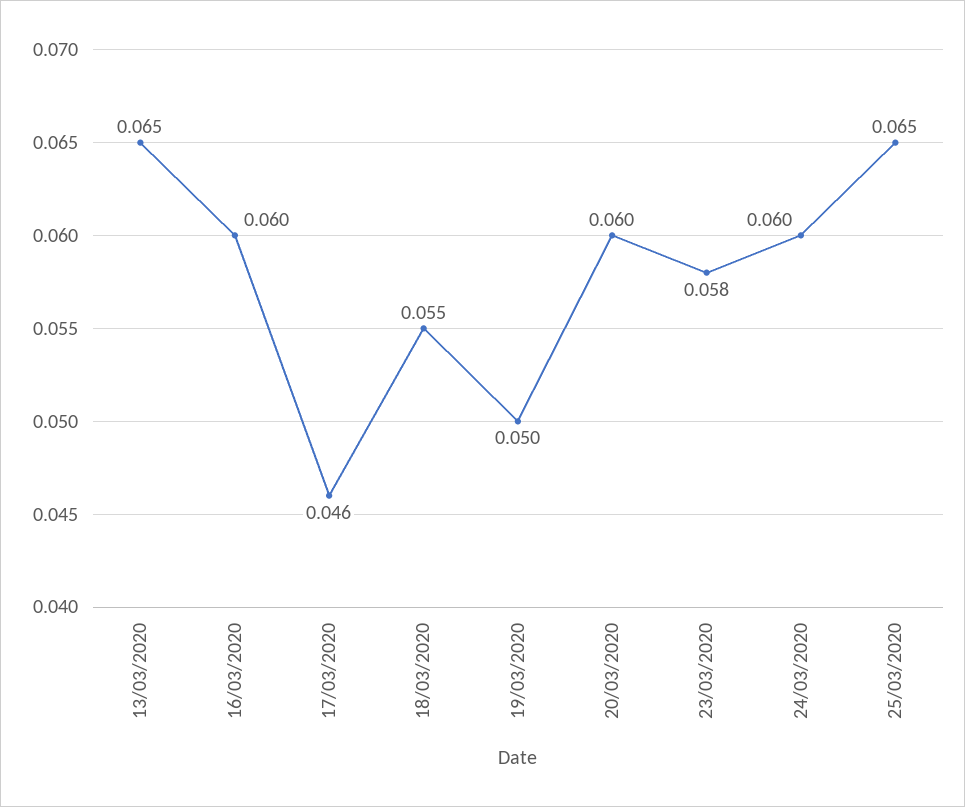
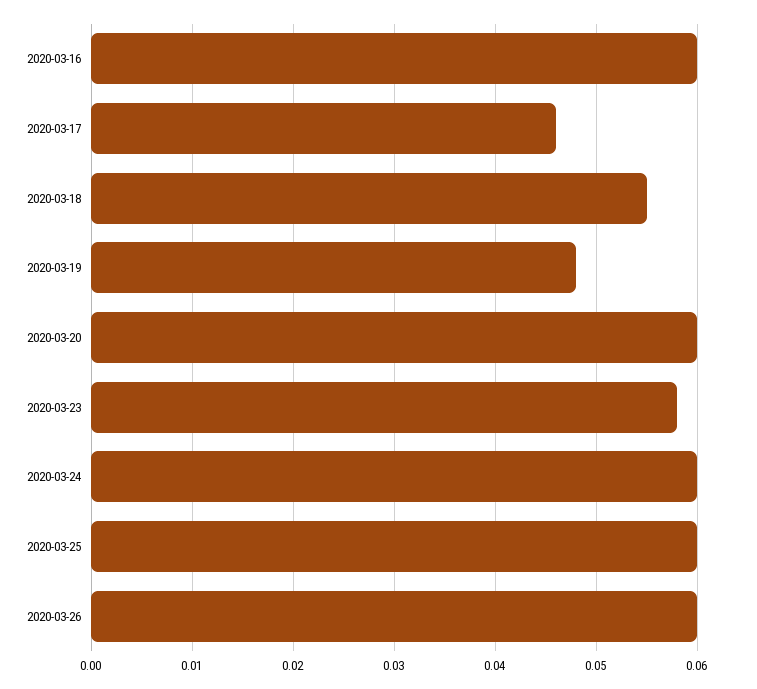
13/03/2020: 0.065 -> none
19/03/2020: 0.05 -> 0.048
25/03/2020: 0.065 -> 0.06
2020-03-26: none -> 0.06

